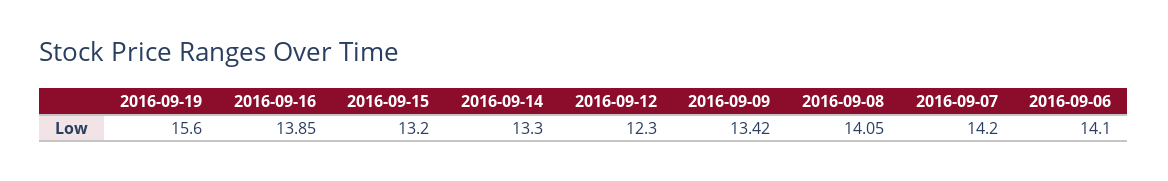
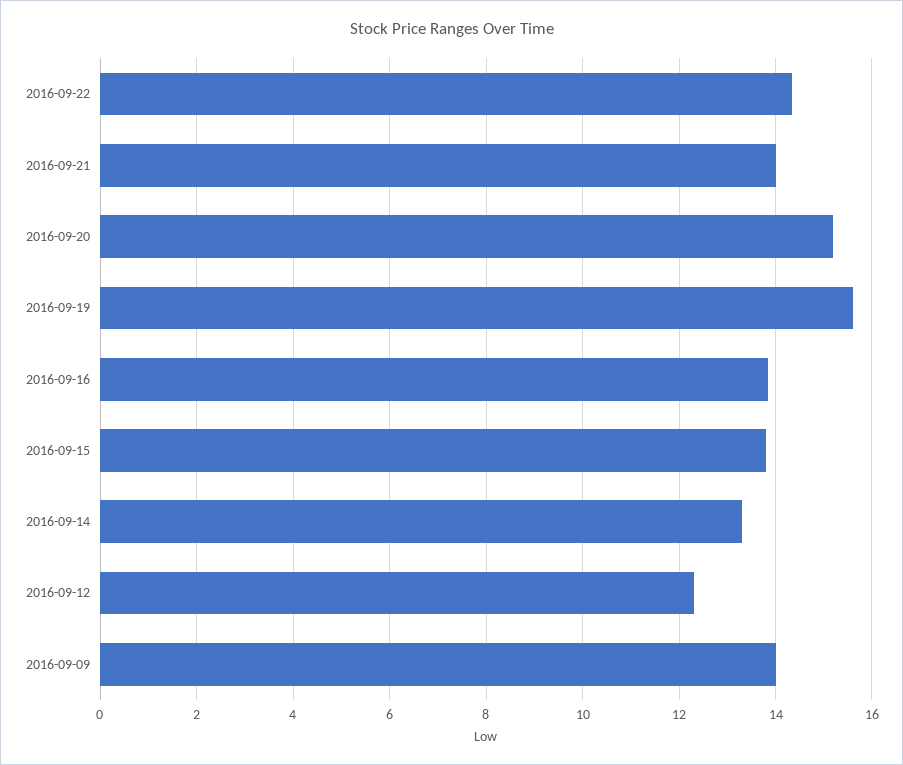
2016-09-15: 13.2 -> 13.8
2016-09-09: 13.42 -> 14
2016-09-08: 14.05 -> none
2016-09-07: 14.2 -> none
2016-09-06: 14.1 -> none
2016-09-22: none -> 14.4
2016-09-21: none -> 14
2016-09-20: none -> 15.2

